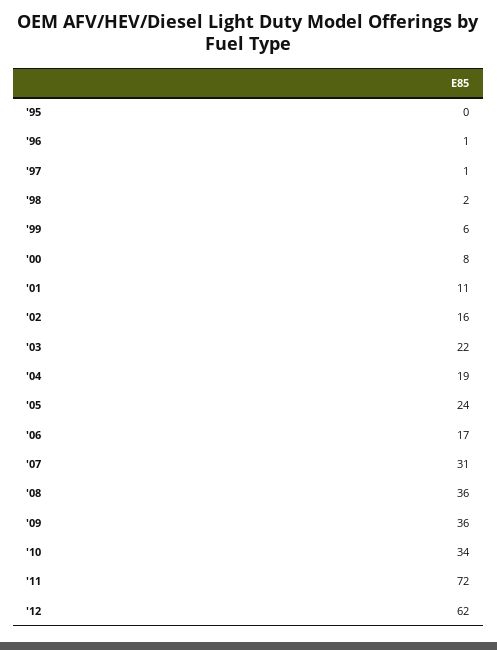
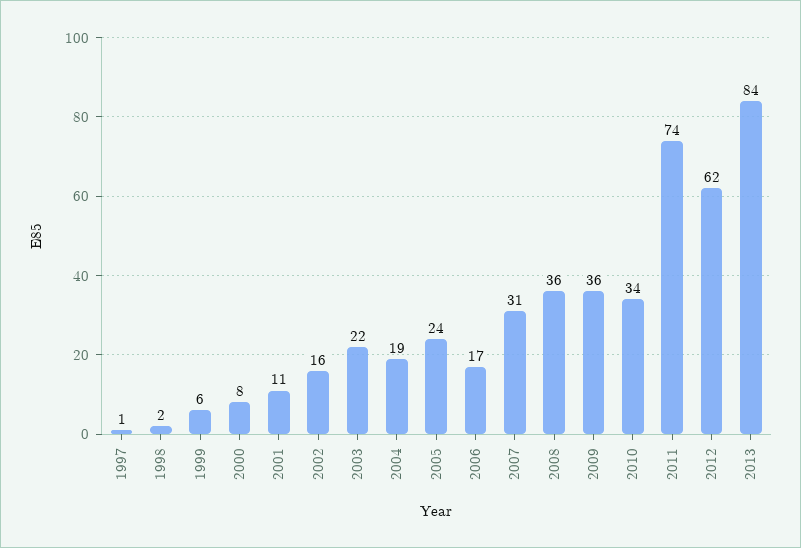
'95: 0 -> none
'96: 1 -> none
'11: 72 -> 74
2013: none -> 84

